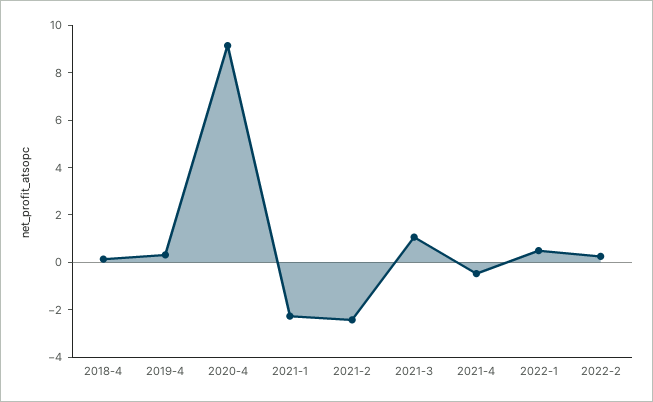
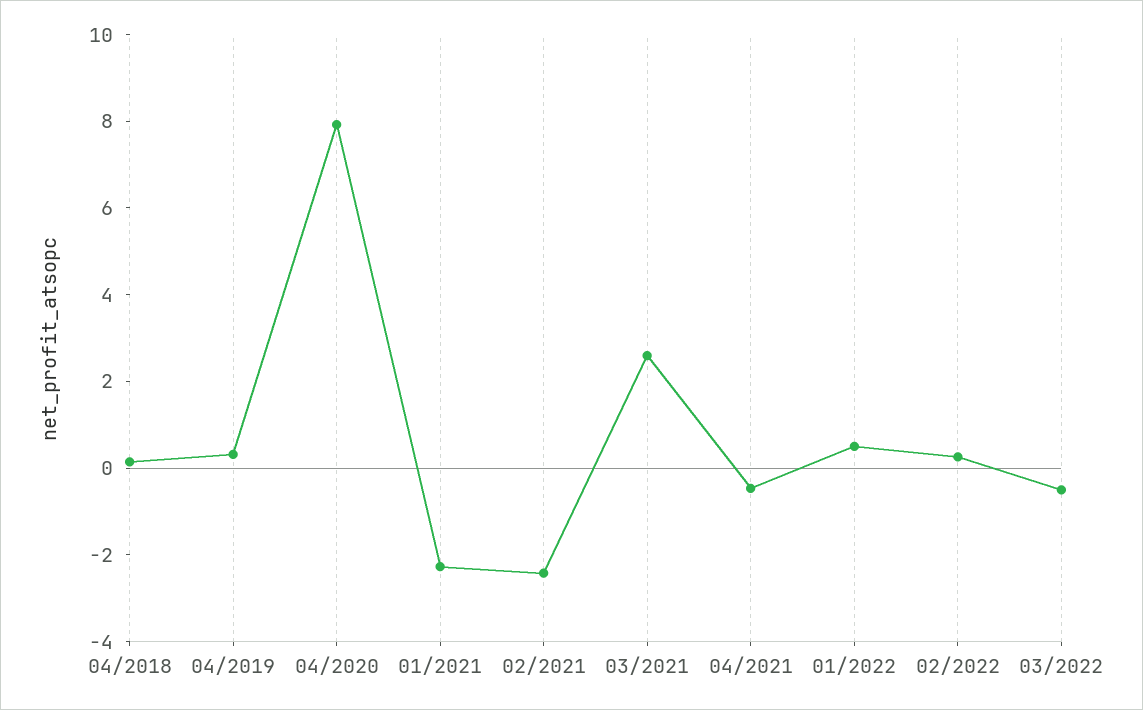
2020-4: 9 -> 8
2021-3: 1 -> 2.5
03/2022: none -> -0.5

